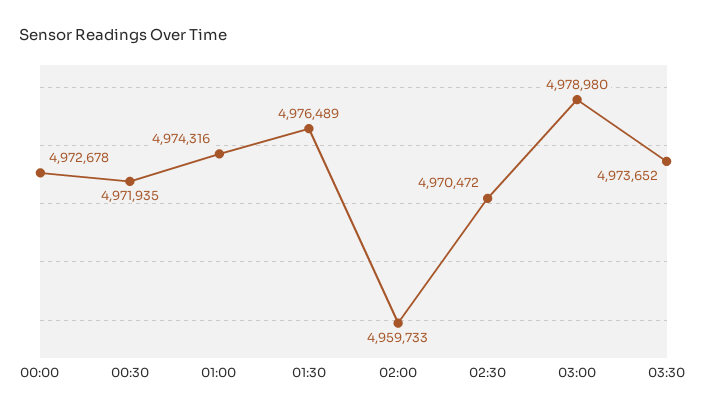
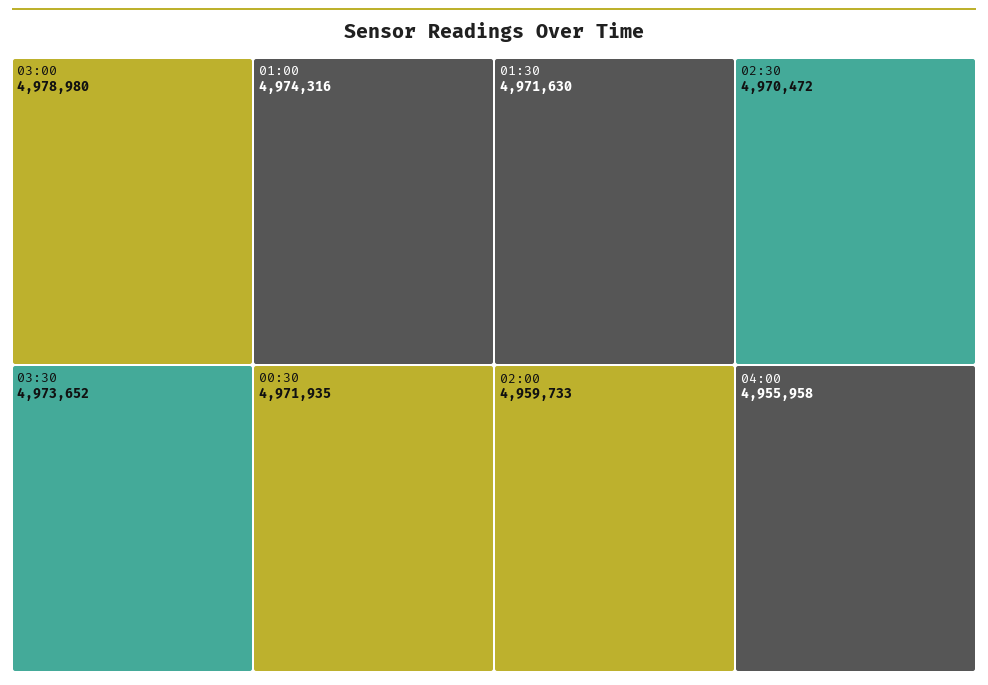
00:00: 4972678 -> none
01:30: 4976489 -> 4971630
04:00: none -> 4955958

